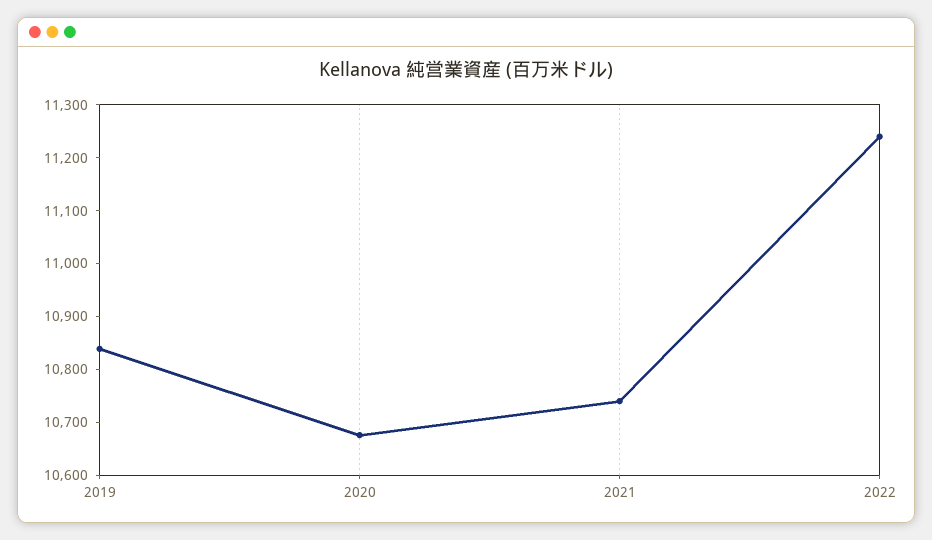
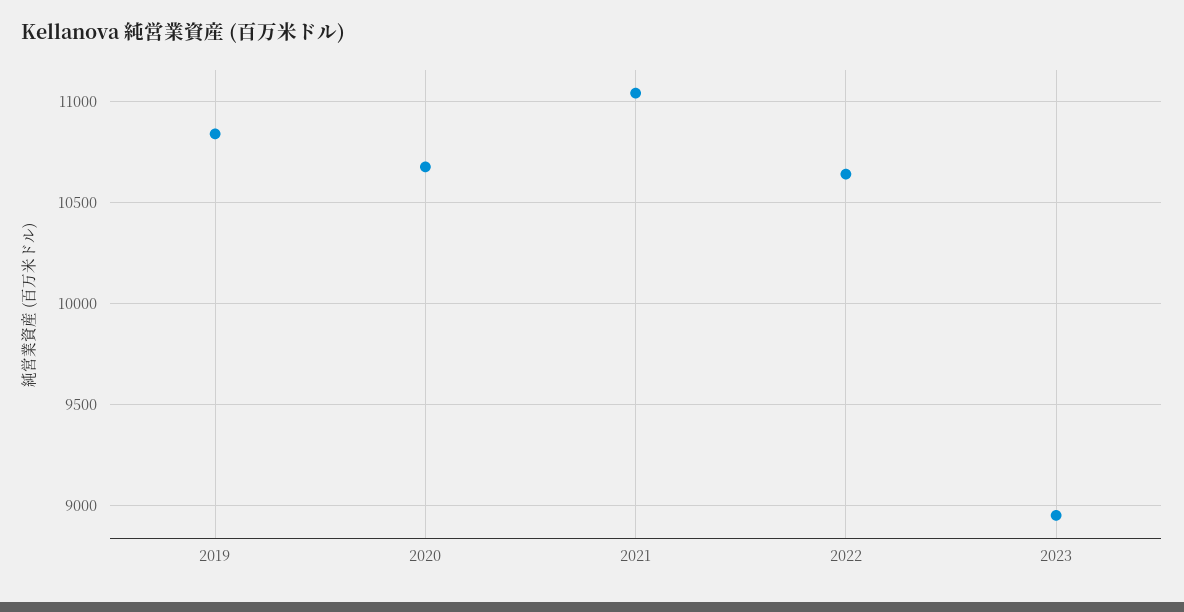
2021: 10740 -> 11050
2022: 11240 -> 10650
2023: none -> 8950

